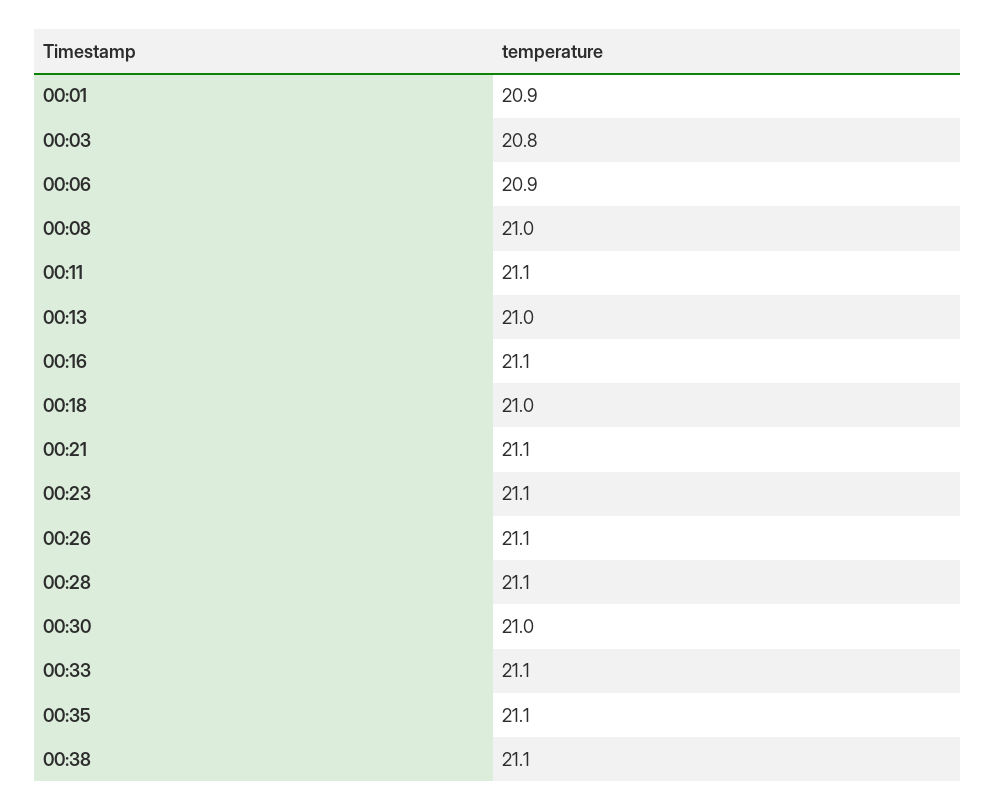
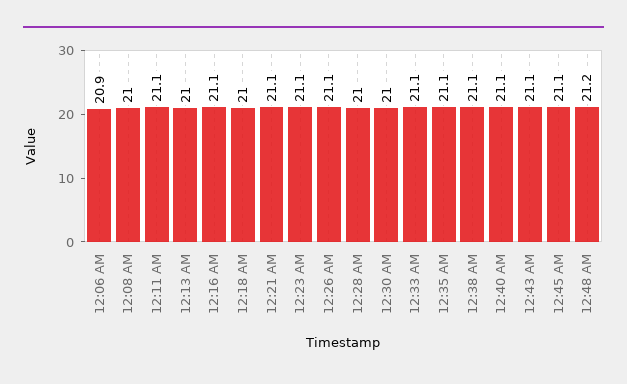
00:01: 20.9 -> none
00:03: 20.8 -> none
00:28: 21.1 -> 21
12:40 AM: none -> 21.1
12:43 AM: none -> 21.1
12:45 AM: none -> 21.1
12:48 AM: none -> 21.2

